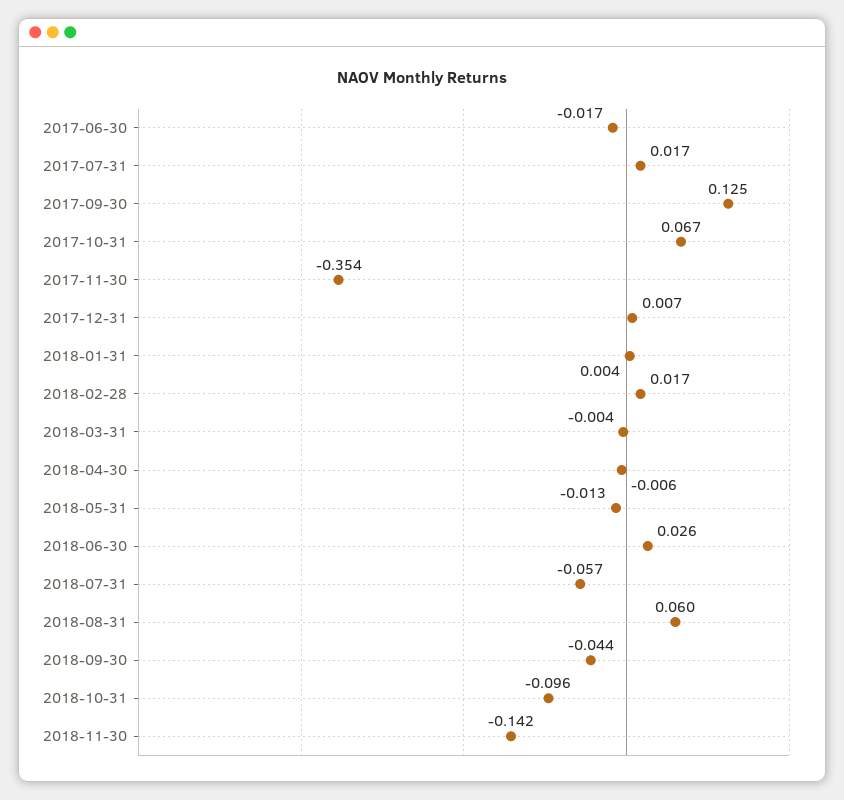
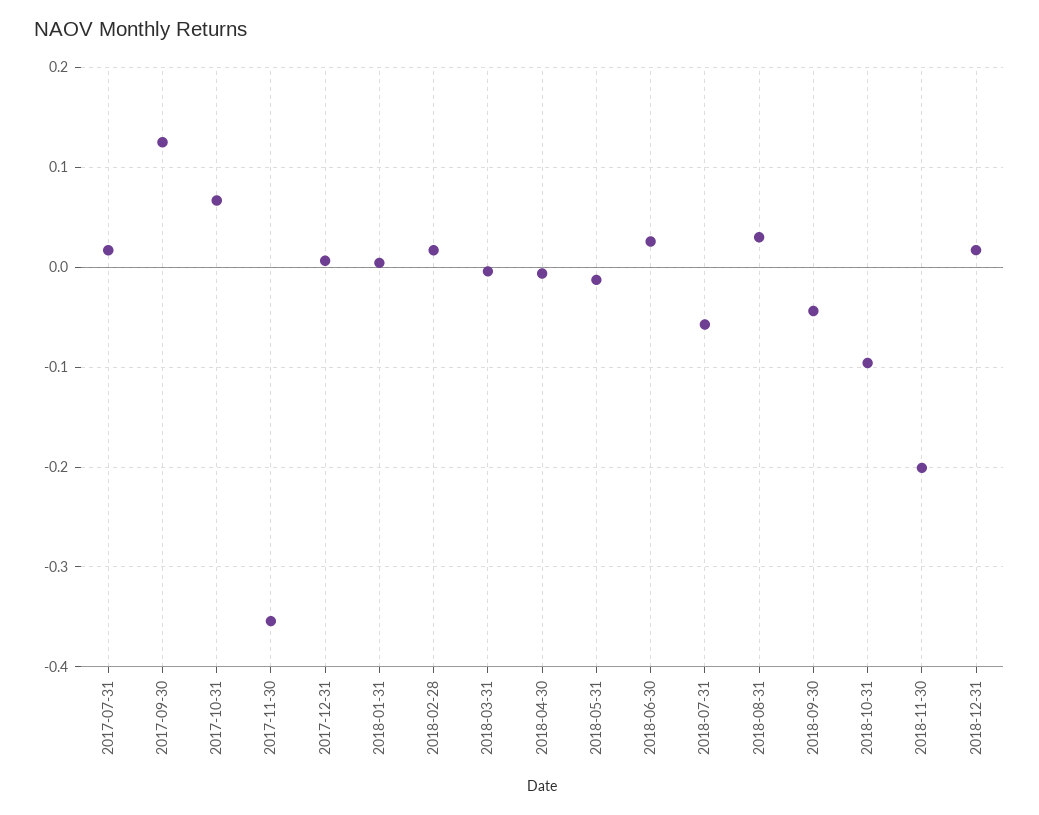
2017-06-30: -0.017 -> none
2018-08-31: 0.06 -> 0.03
2018-11-30: -0.142 -> -0.2
2018-12-31: none -> 0.02

